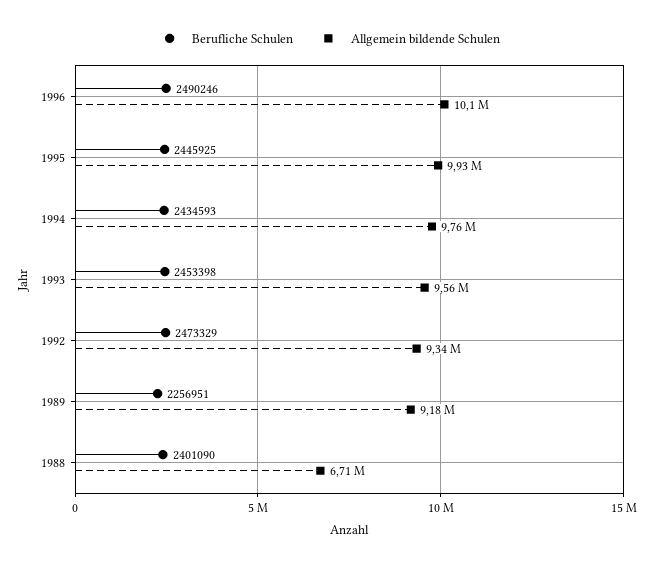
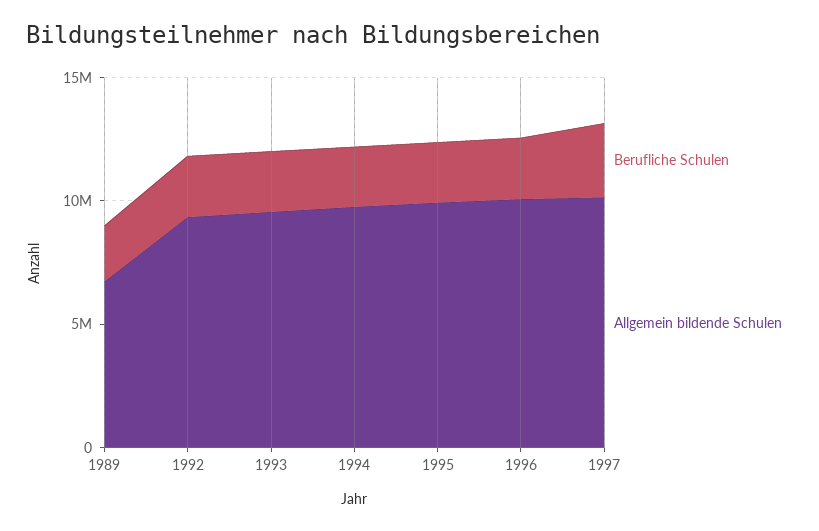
Allgemein bildende Schulen, 1989: 9180000 -> 7000000
Berufliche Schulen, 1988: 2401090 -> none
Allgemein bildende Schulen, 1988: 6710000 -> none
Berufliche Schulen, 1997: none -> 3000000
Allgemein bildende Schulen, 1997: none -> 10000000

